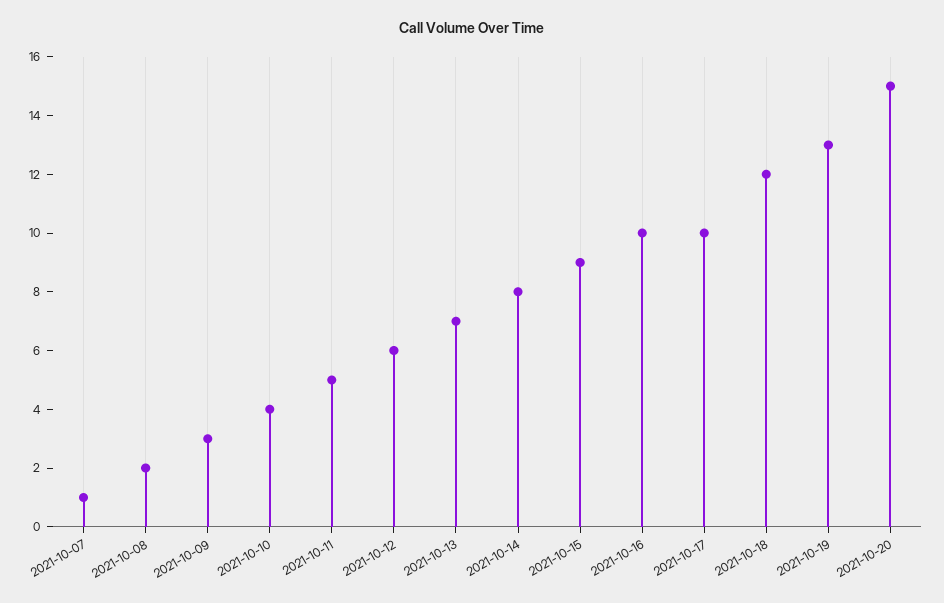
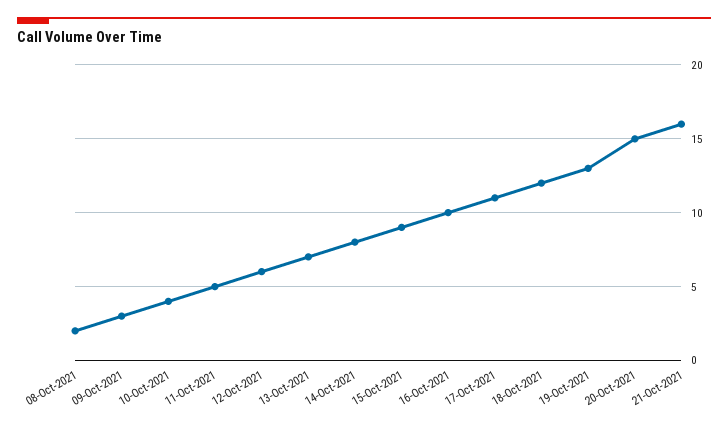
2021-10-07: 1 -> none
2021-10-17: 10 -> 11
21-Oct-2021: none -> 16

